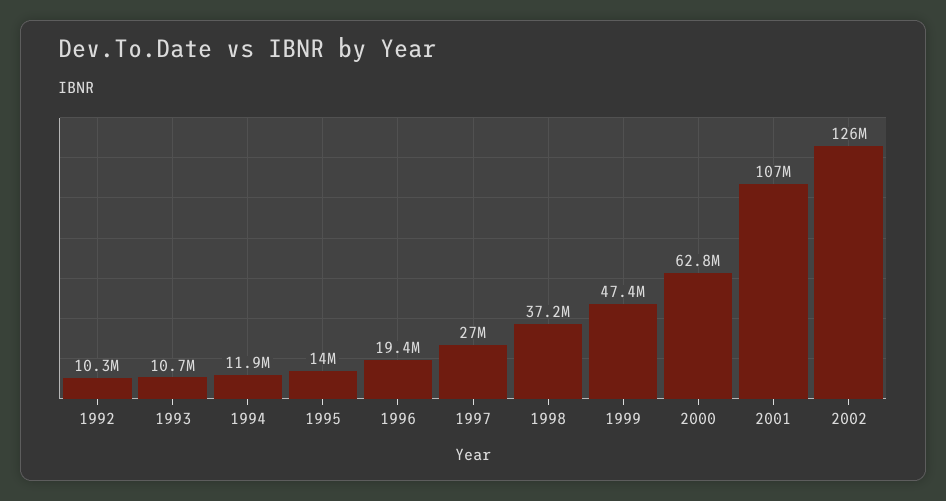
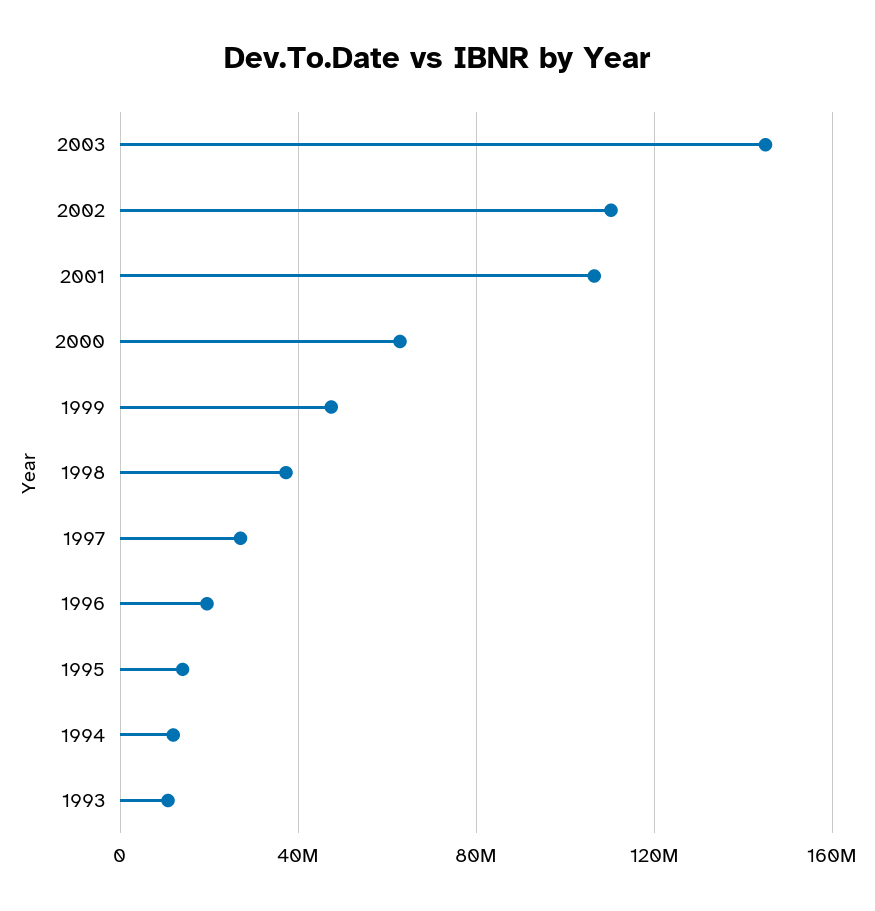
1992: 10300000 -> none
2002: 126000000 -> 110000000
2003: none -> 145000000

